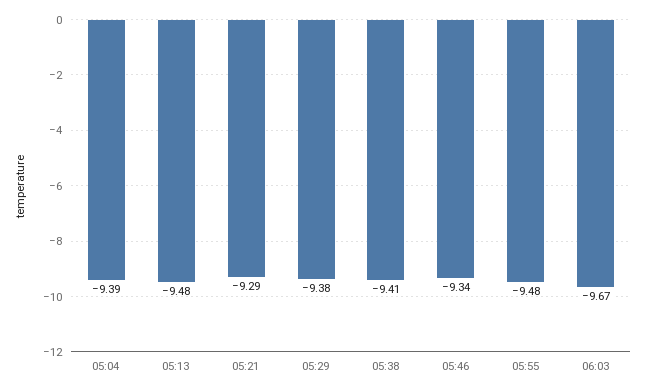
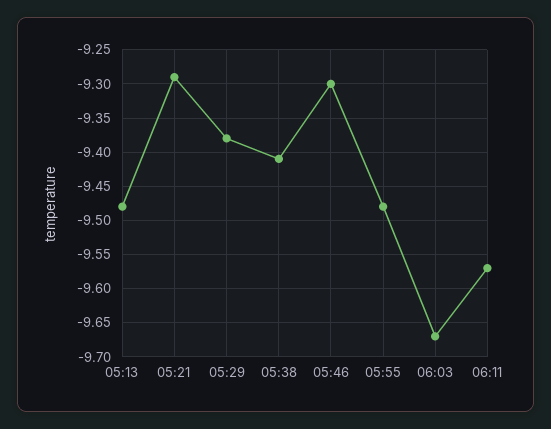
05:04: -9.39 -> none
05:46: -9.34 -> -9.3
06:11: none -> -9.57

